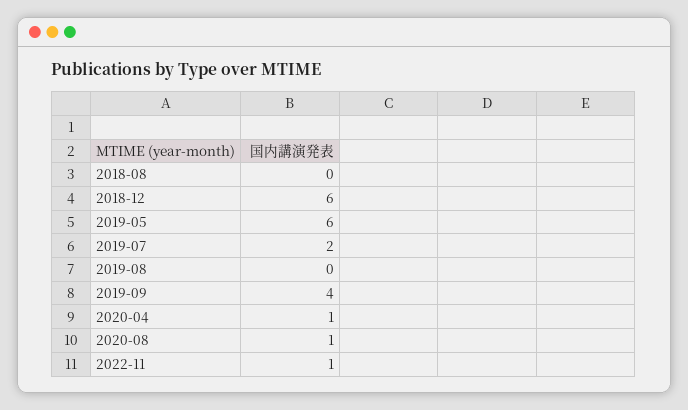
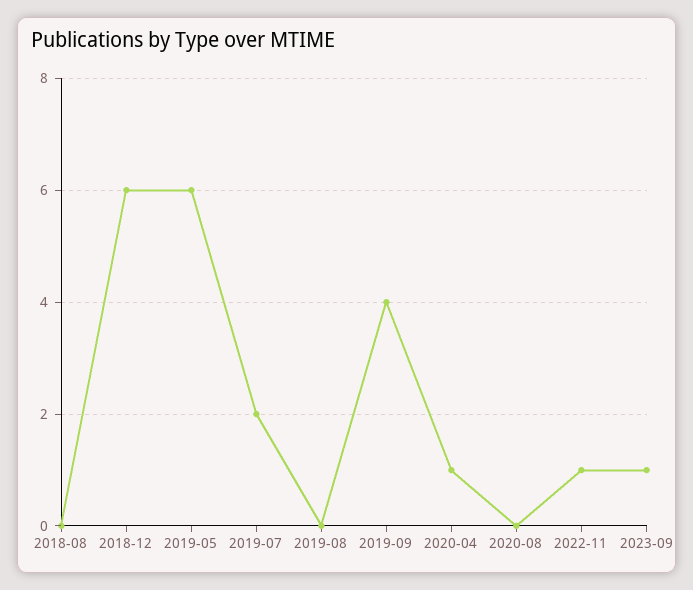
2020-08: 1 -> 0
2023-09: none -> 1

